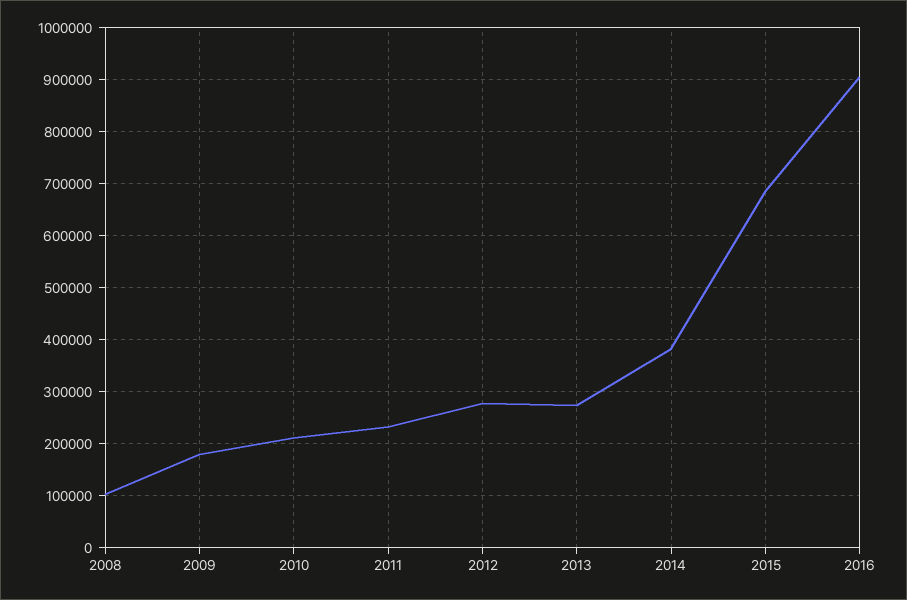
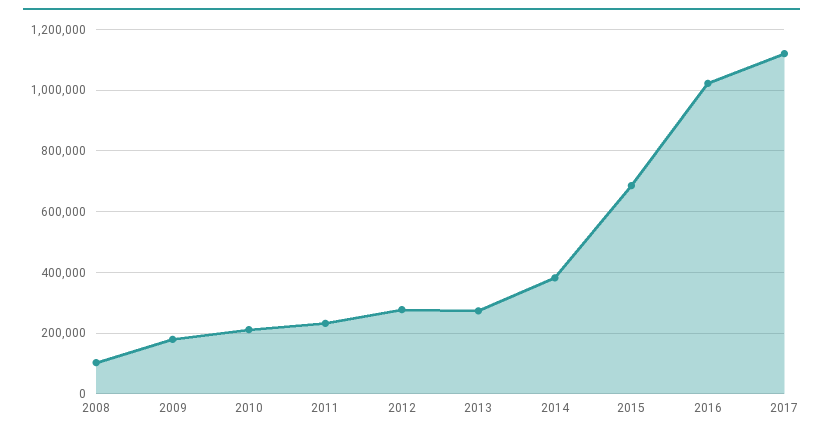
2016: 900000 -> 1020000
2017: none -> 1120000

